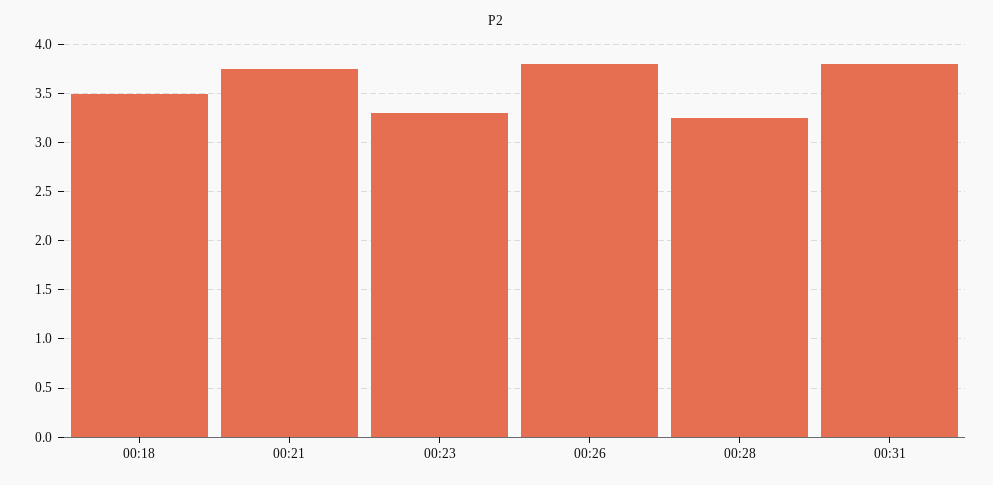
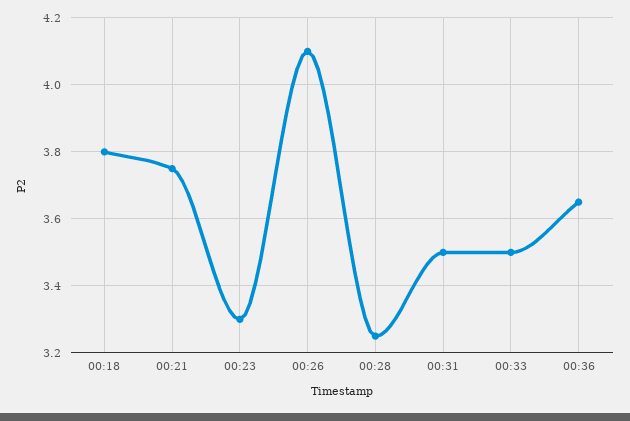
00:18: 3.5 -> 3.8
00:26: 3.8 -> 4.1
00:31: 3.8 -> 3.5
00:33: none -> 3.5
00:36: none -> 3.65

